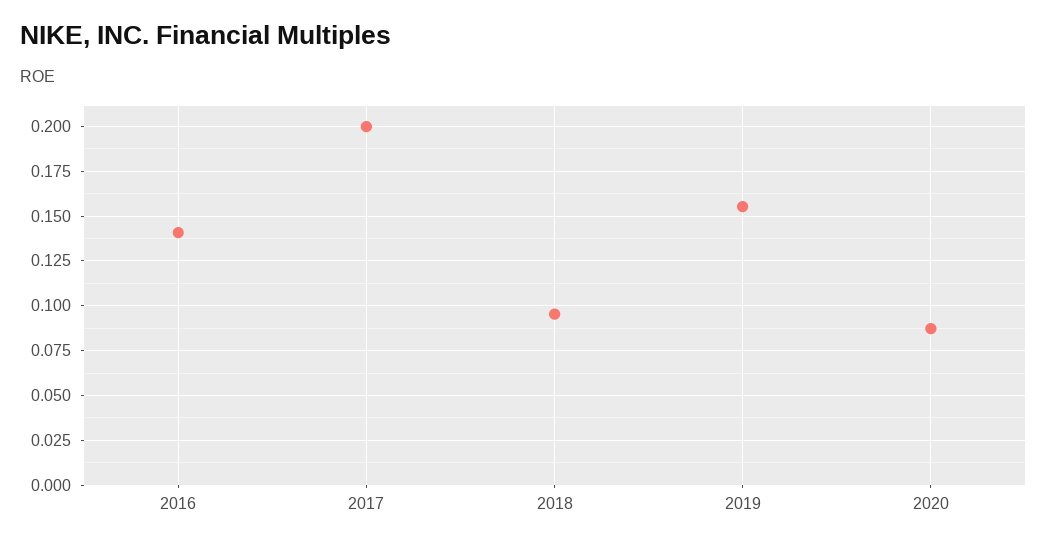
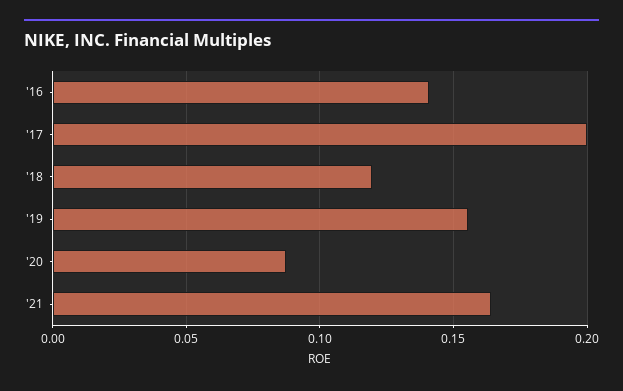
2018: 0.095 -> 0.12
'21: none -> 0.165

